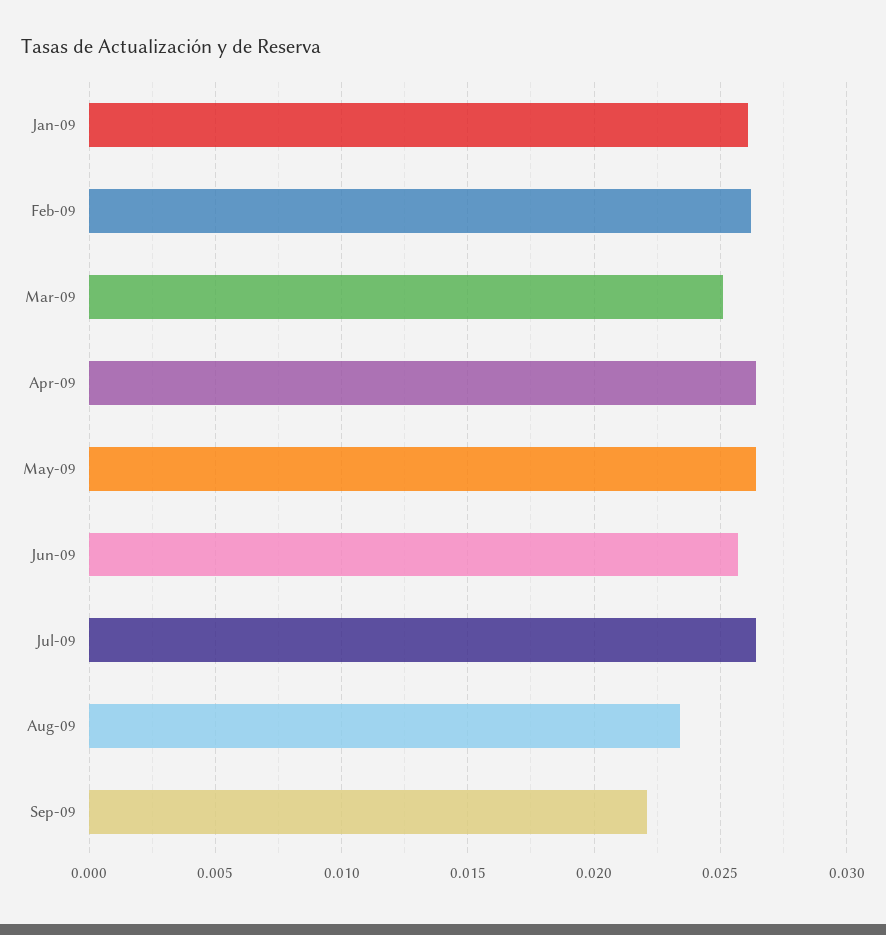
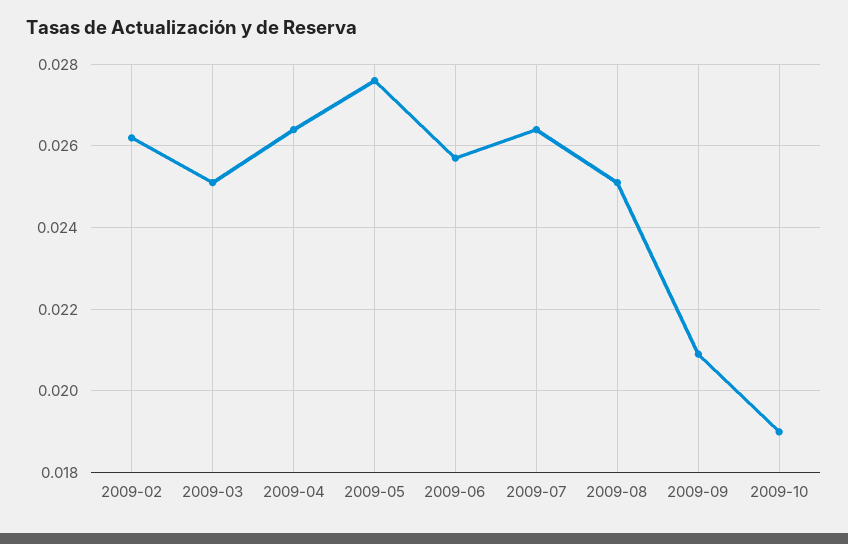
Jan-09: 0.026 -> none
May-09: 0.0265 -> 0.0275
Aug-09: 0.0235 -> 0.025
Sep-09: 0.022 -> 0.021
2009-10: none -> 0.019

